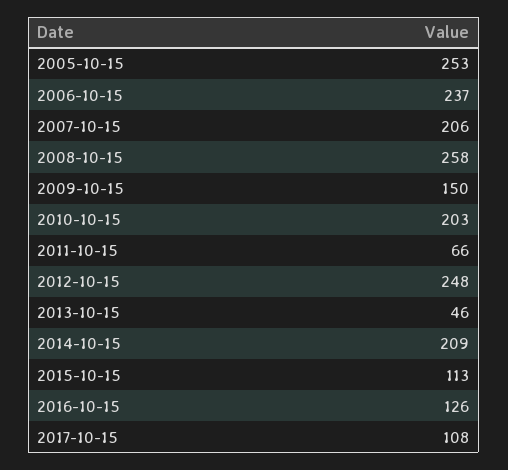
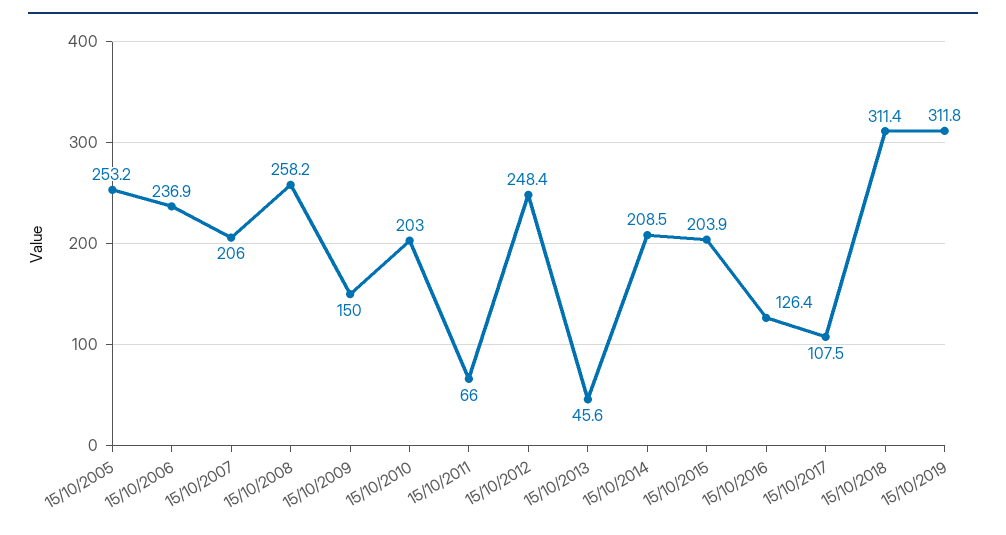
2015-10-15: 113 -> 203.9
15/10/2018: none -> 311.4
15/10/2019: none -> 311.8

